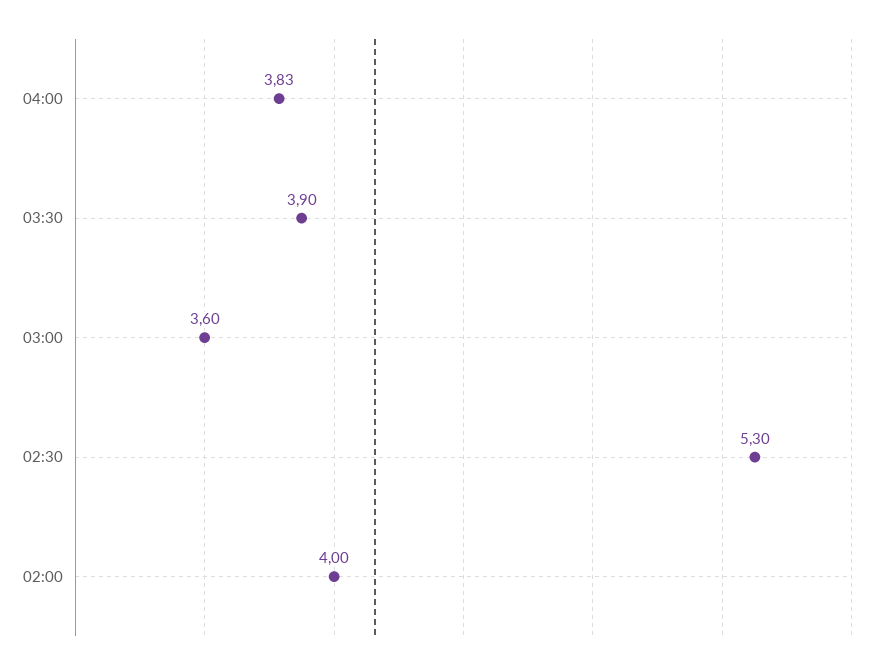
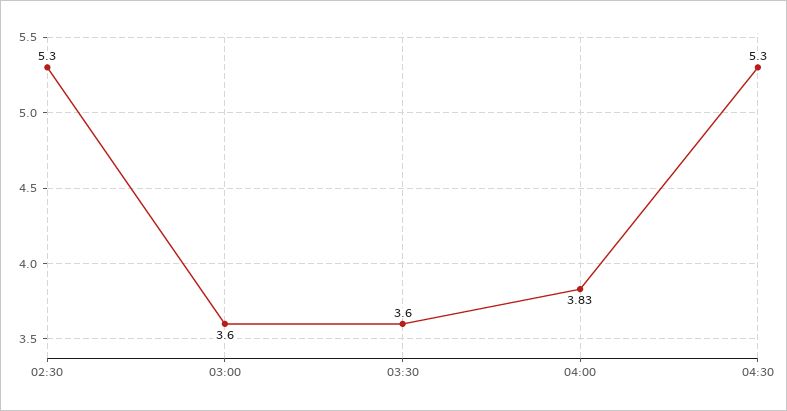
03:30: 3.9 -> 3.6
02:00: 4 -> none
04:30: none -> 5.3

